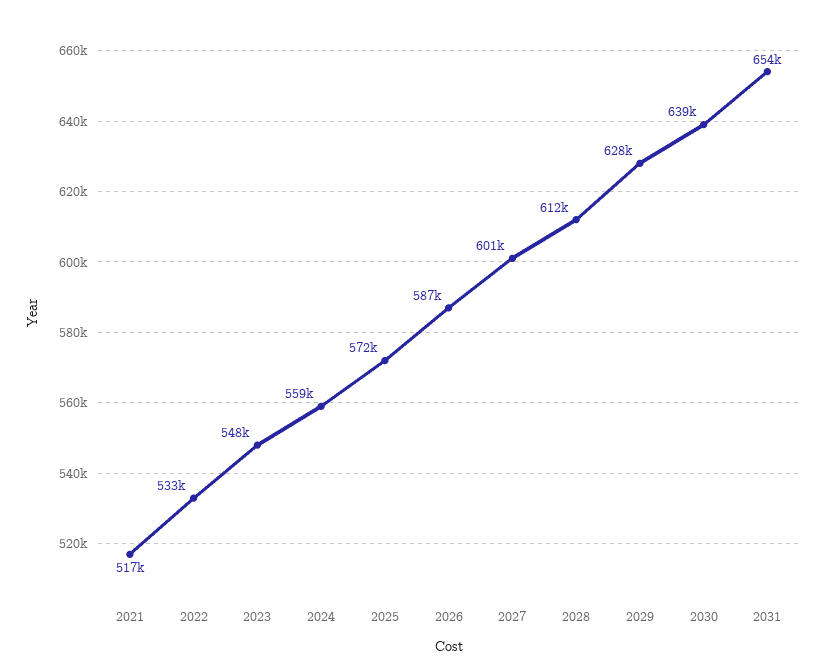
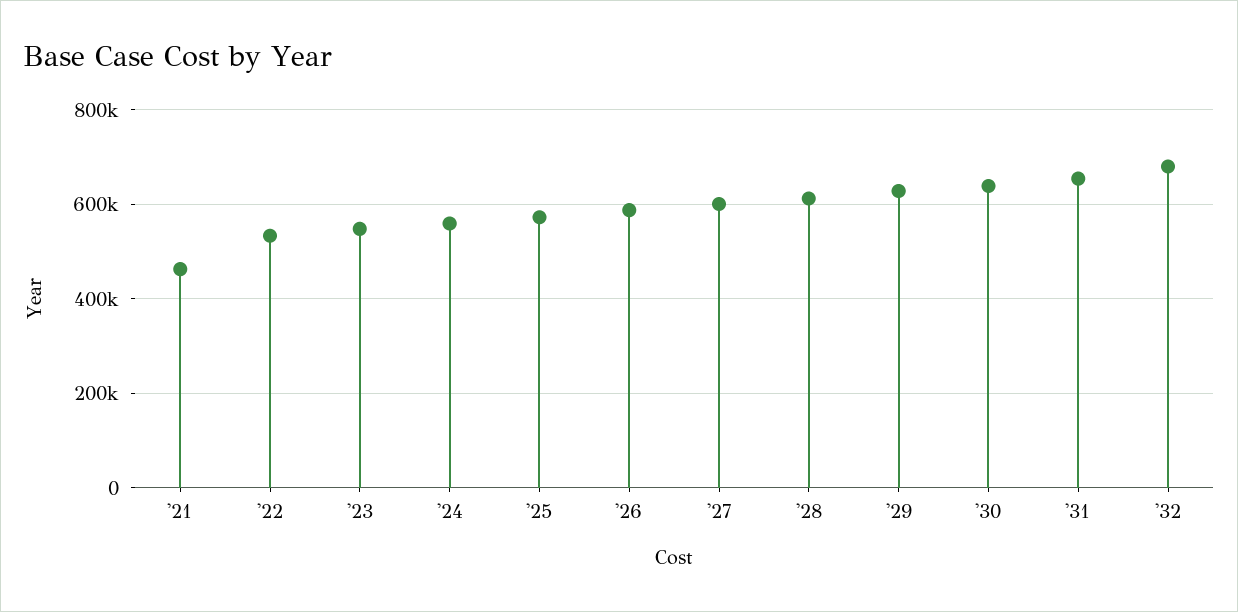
2021: 517000 -> 460000
'32: none -> 680000

